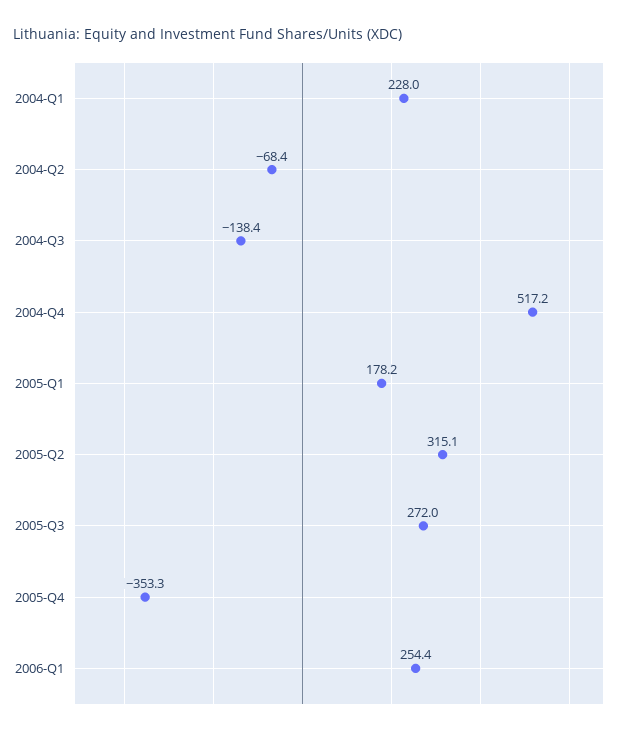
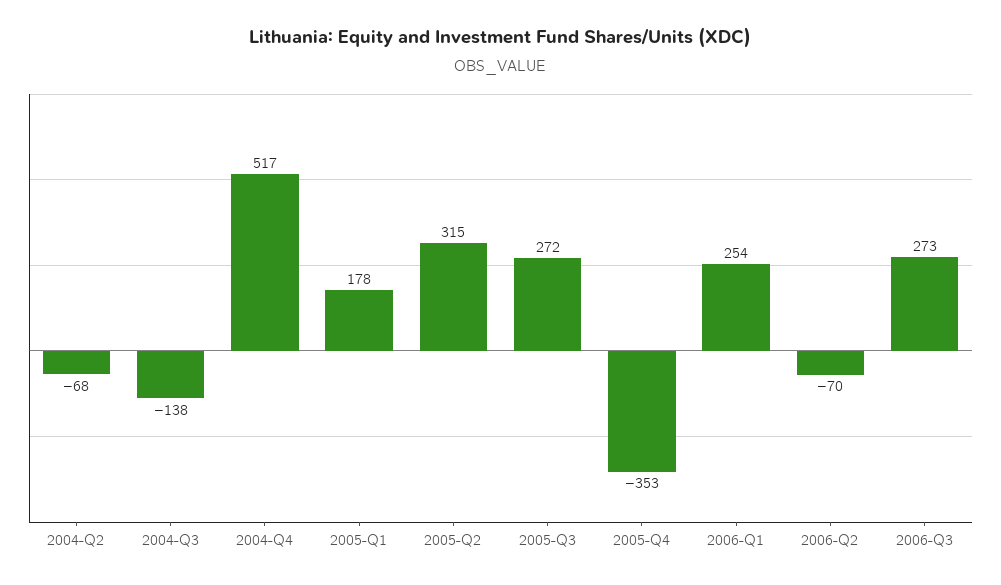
2004-Q1: 228 -> none
2006-Q2: none -> -70
2006-Q3: none -> 273

